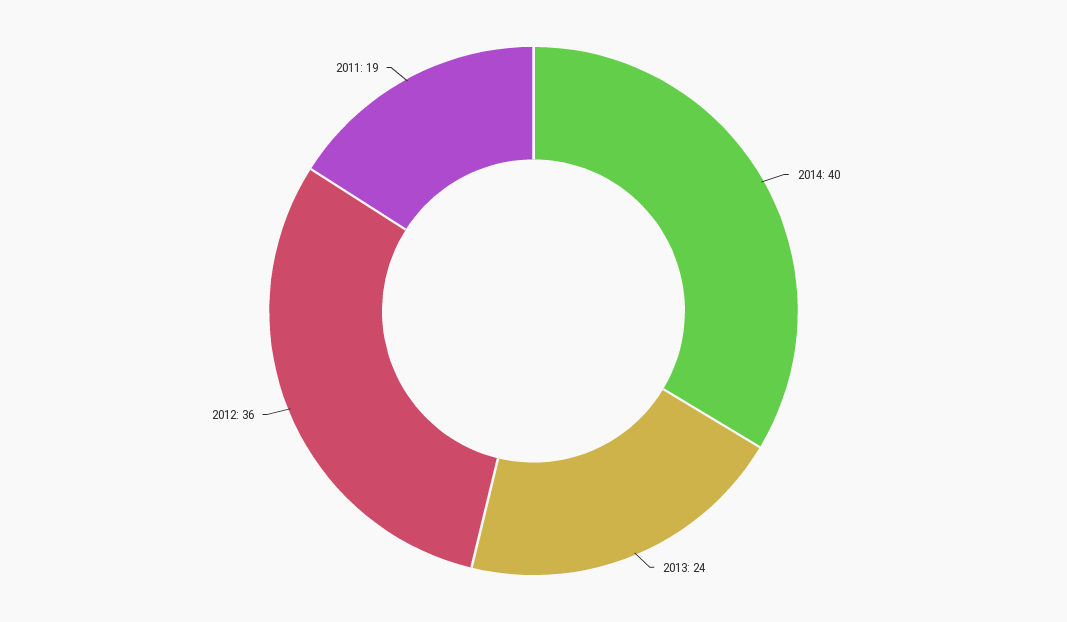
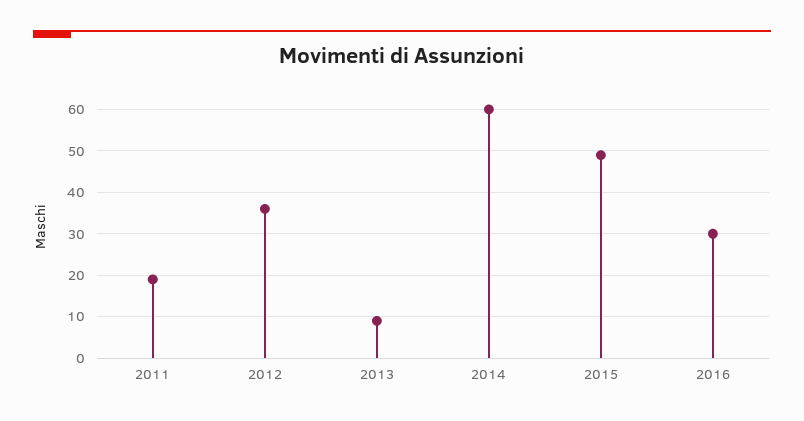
2014: 40 -> 60
2013: 24 -> 10
2015: none -> 50
2016: none -> 30

